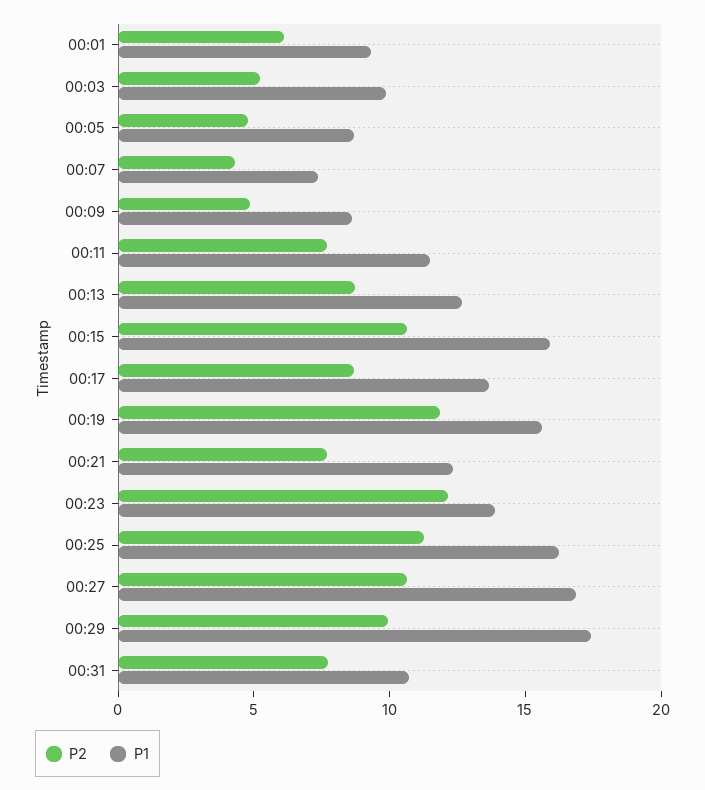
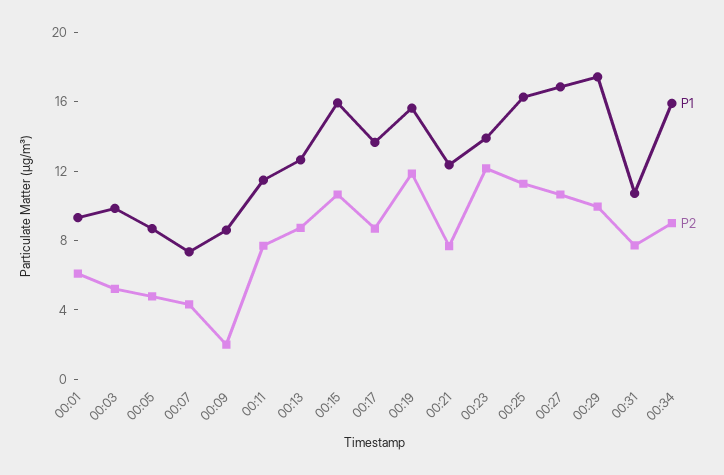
P2, 00:09: 5 -> 2
P1, 00:34: none -> 16
P2, 00:34: none -> 9

